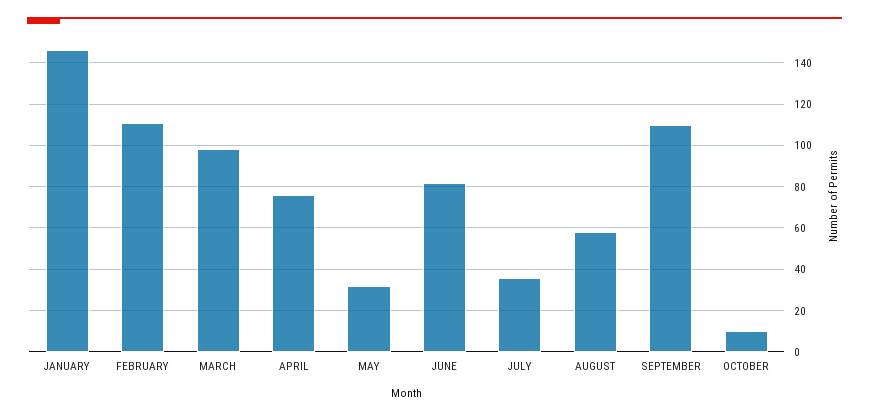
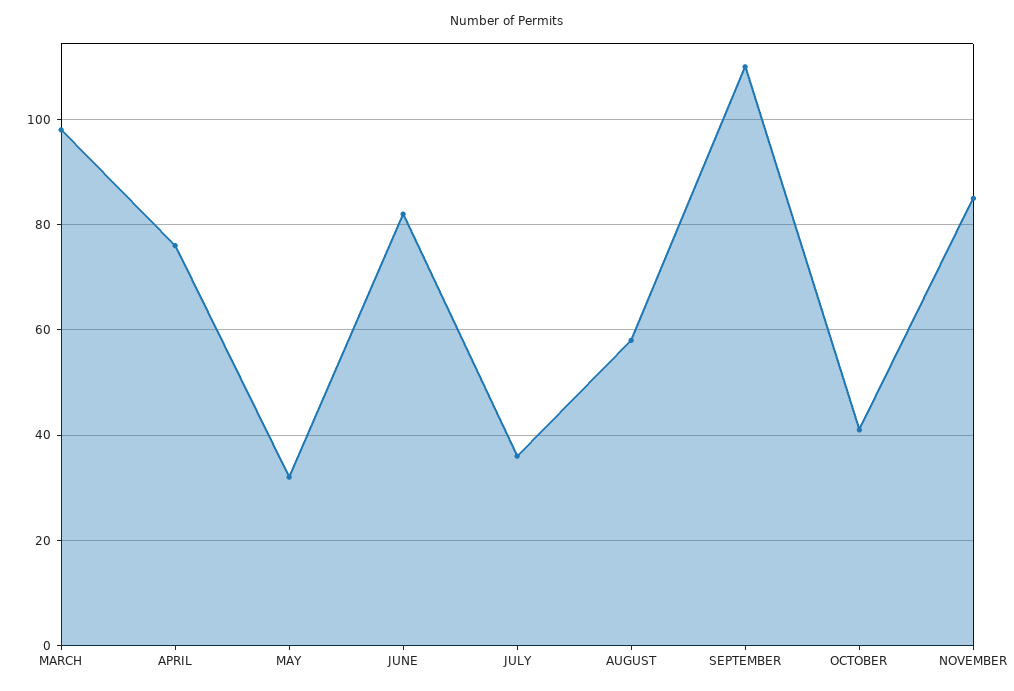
JANUARY: 145 -> none
FEBRUARY: 110 -> none
OCTOBER: 10 -> 40
NOVEMBER: none -> 85

